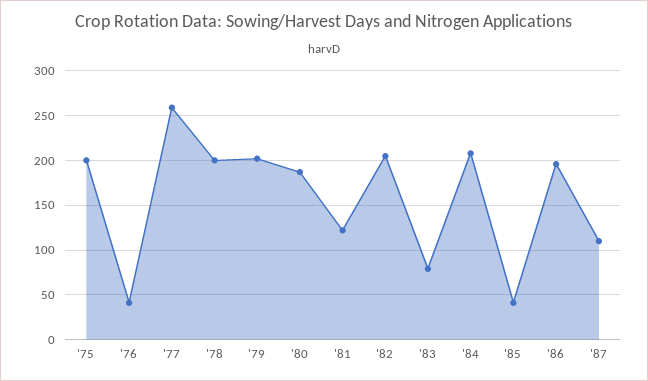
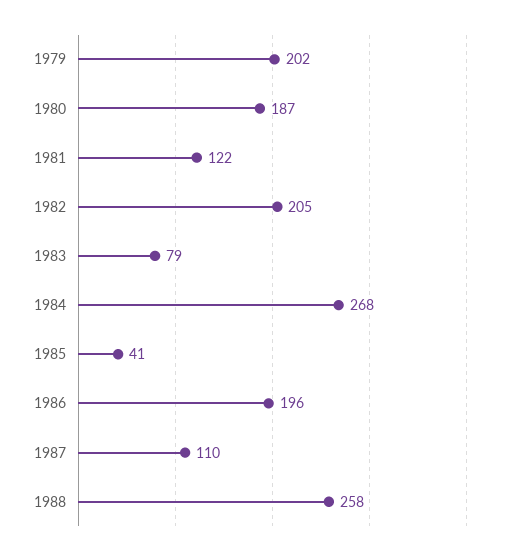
'75: 200 -> none
'76: 40 -> none
'77: 260 -> none
'78: 200 -> none
'84: 210 -> 268
1988: none -> 258

